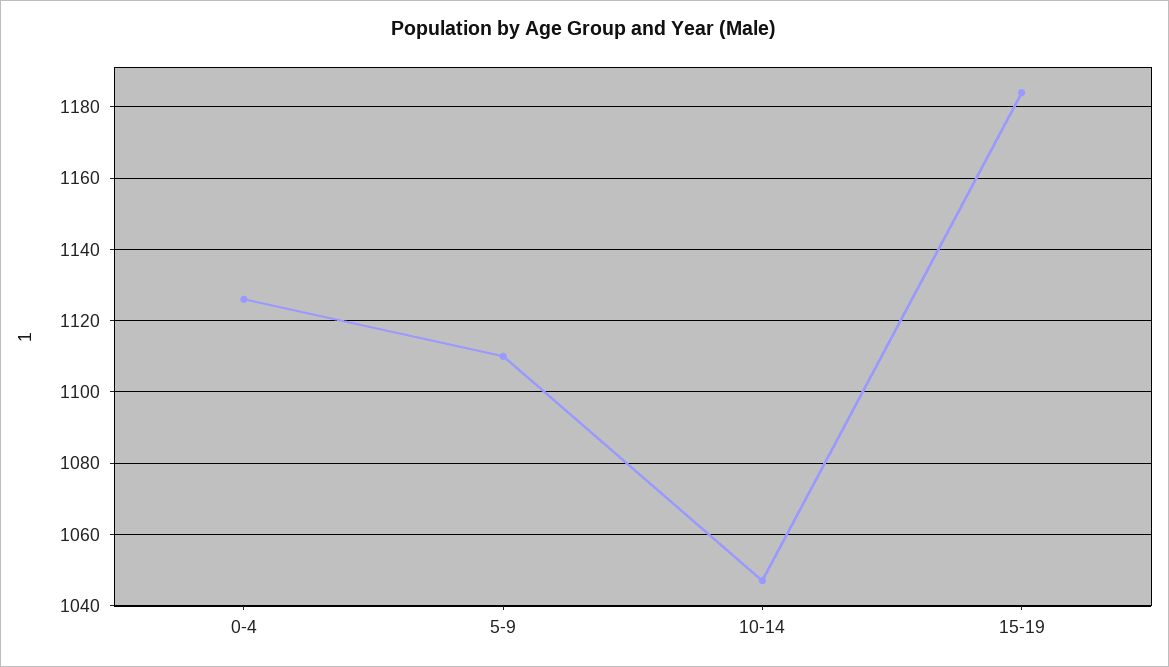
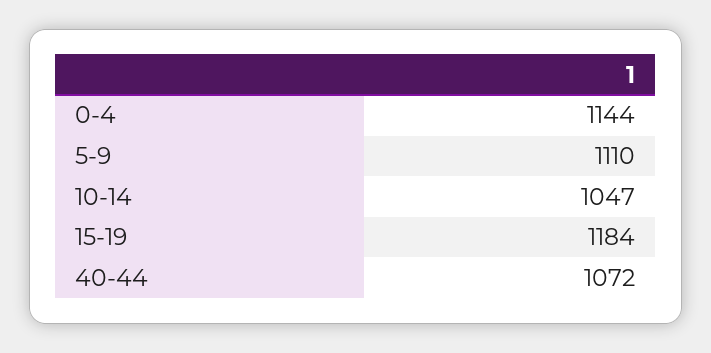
0-4: 1125 -> 1144
40-44: none -> 1072

